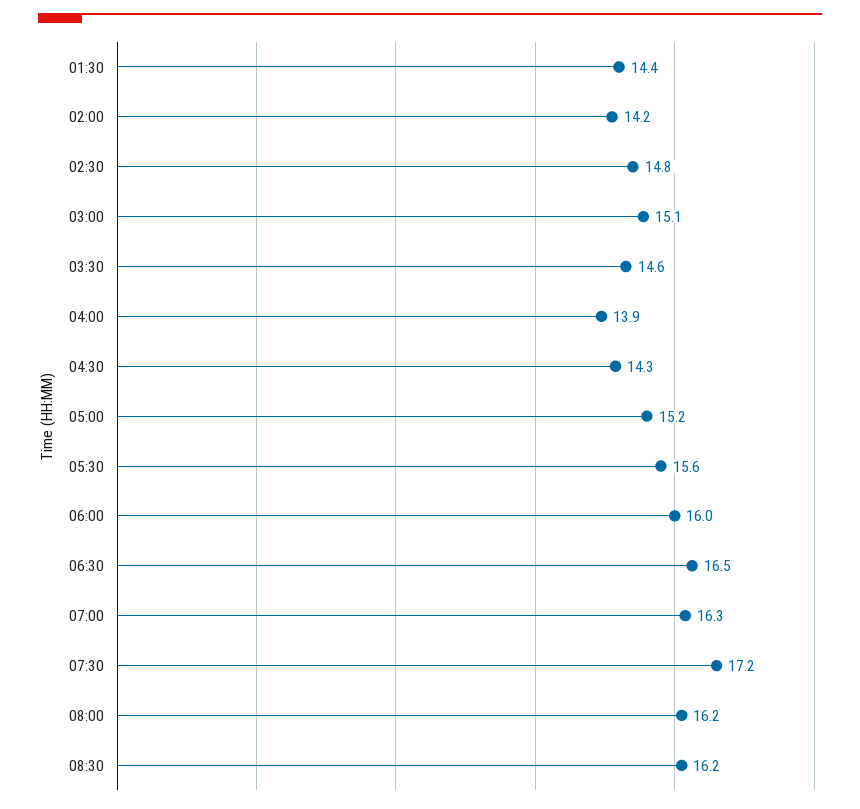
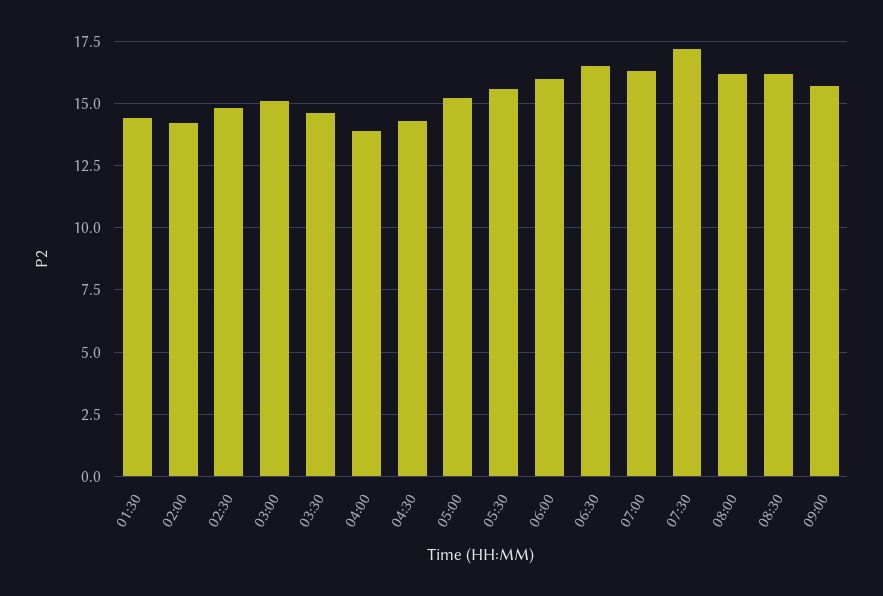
09:00: none -> 15.75

